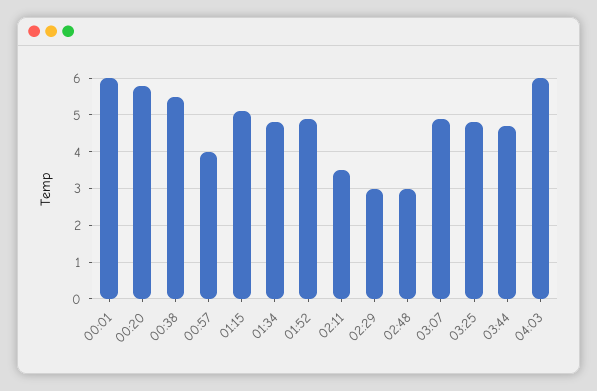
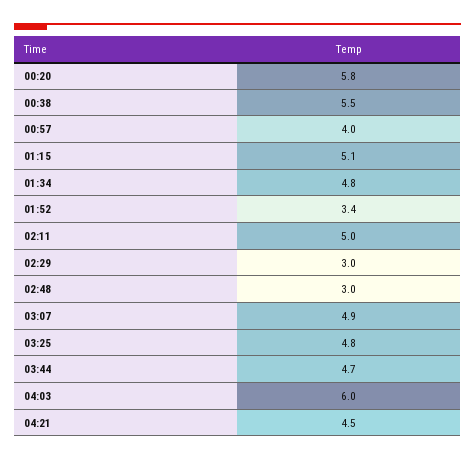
00:01: 6 -> none
01:52: 5 -> 3.4
02:11: 3.5 -> 5
04:21: none -> 4.5

